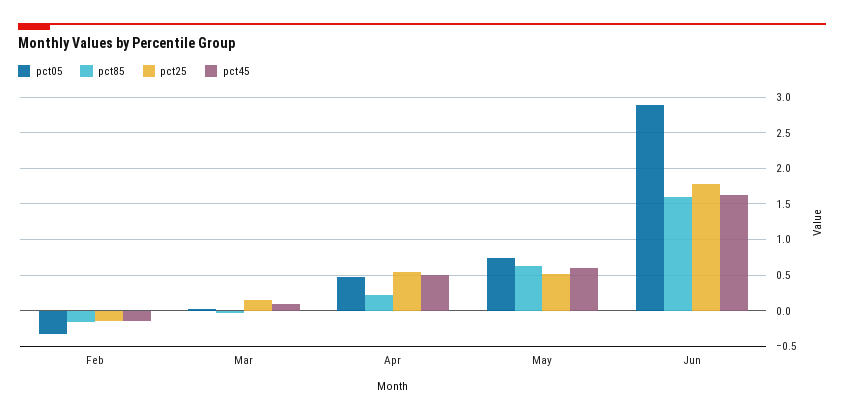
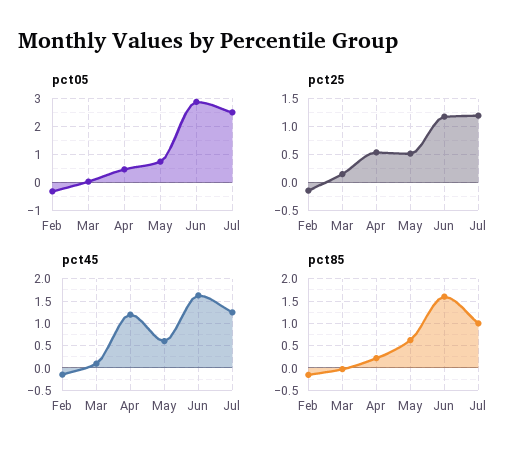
pct45, Apr: 0.5 -> 1.25
pct25, Jun: 1.8 -> 1.25
pct05, Jul: none -> 2.5
pct25, Jul: none -> 1.25
pct45, Jul: none -> 1.25
pct85, Jul: none -> 1

